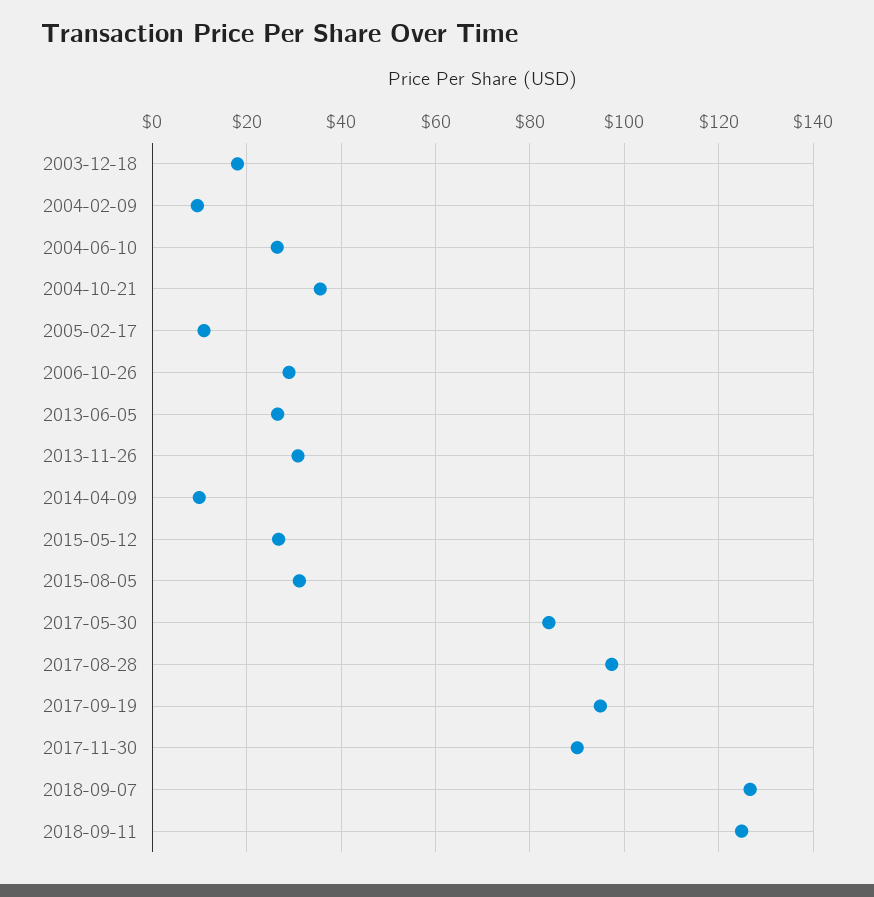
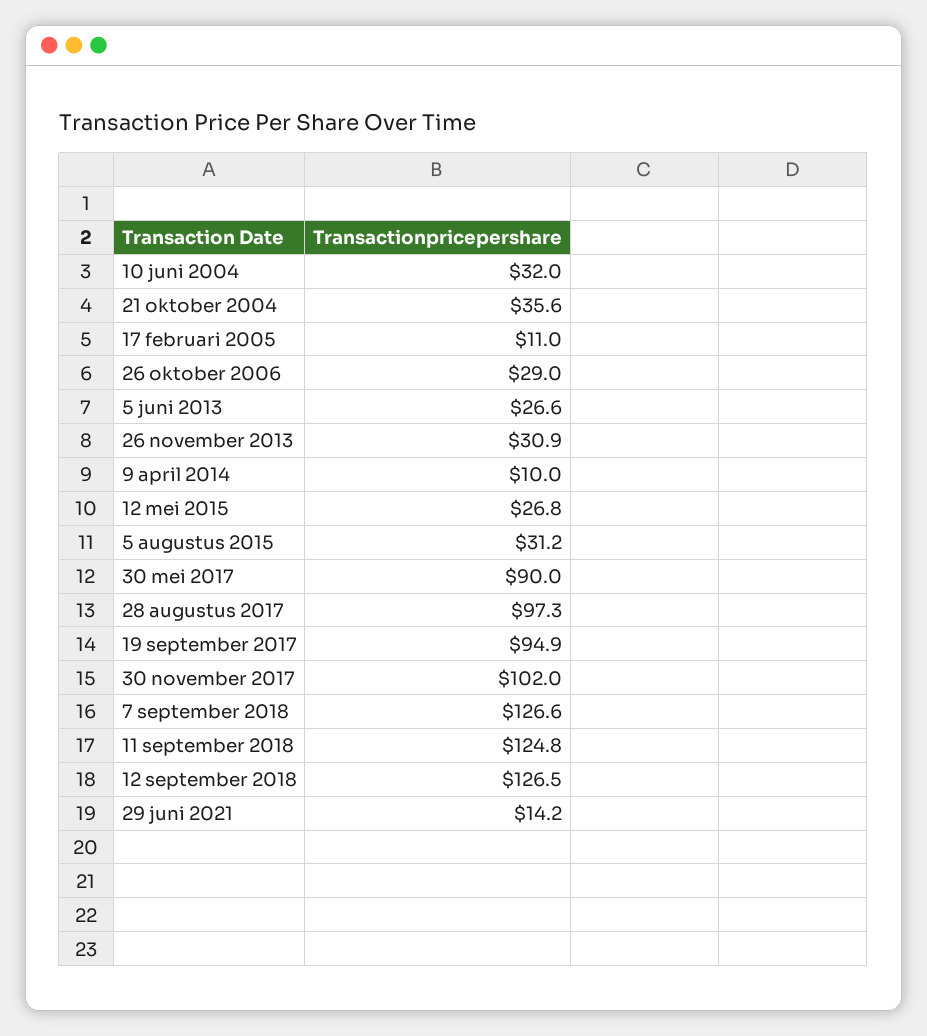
2003-12-18: 18 -> none
2004-02-09: 10 -> none
2004-06-10: 26 -> 32
2017-05-30: 84 -> 90
2017-11-30: 90 -> 102
12 september 2018: none -> 126.5
29 juni 2021: none -> 14.2

